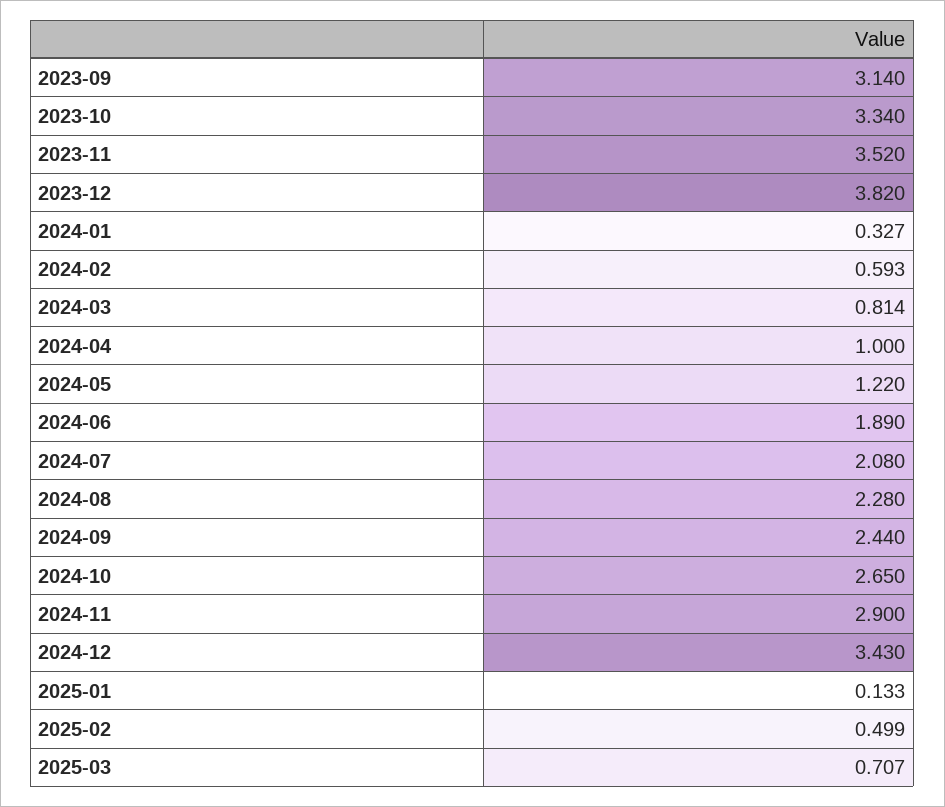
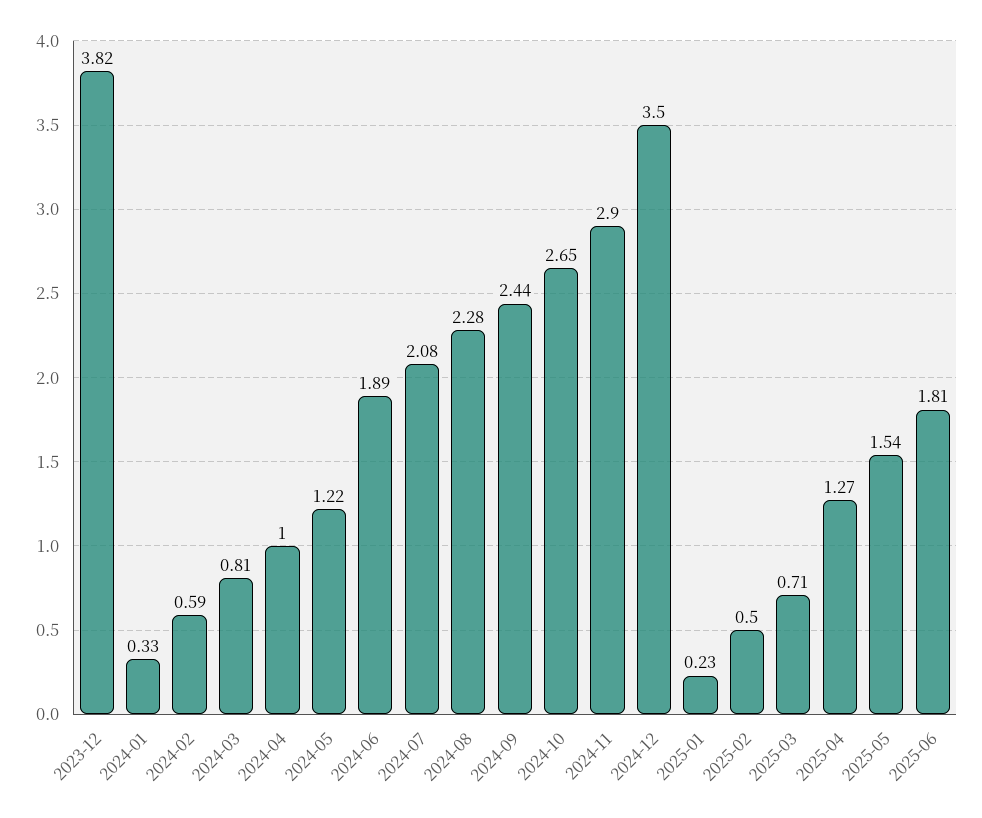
2023-09: 3.14 -> none
2023-10: 3.34 -> none
2023-11: 3.52 -> none
2024-12: 3.43 -> 3.5
2025-01: 0.133 -> 0.23
2025-04: none -> 1.27
2025-05: none -> 1.54
2025-06: none -> 1.81

